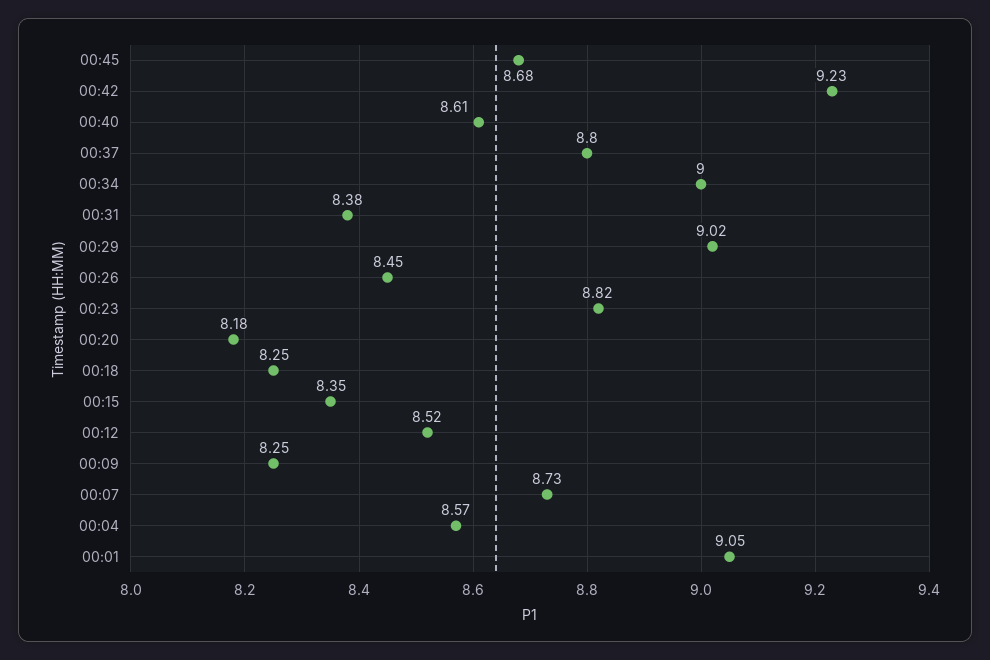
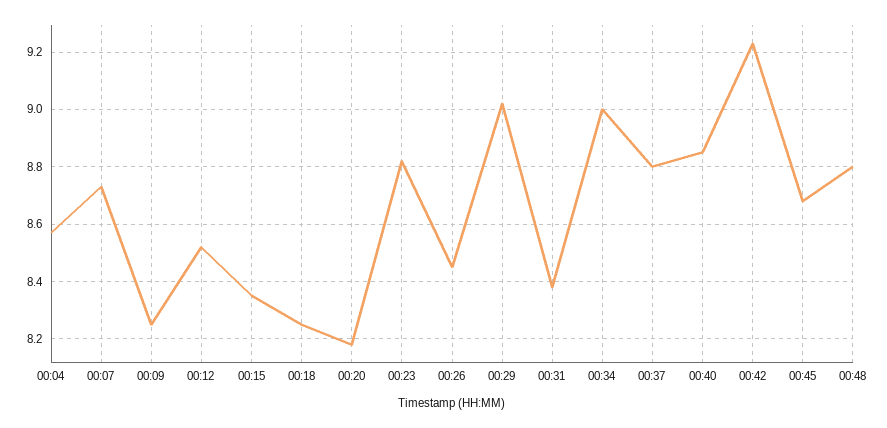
00:40: 8.61 -> 8.85
00:01: 9.05 -> none
00:48: none -> 8.8

